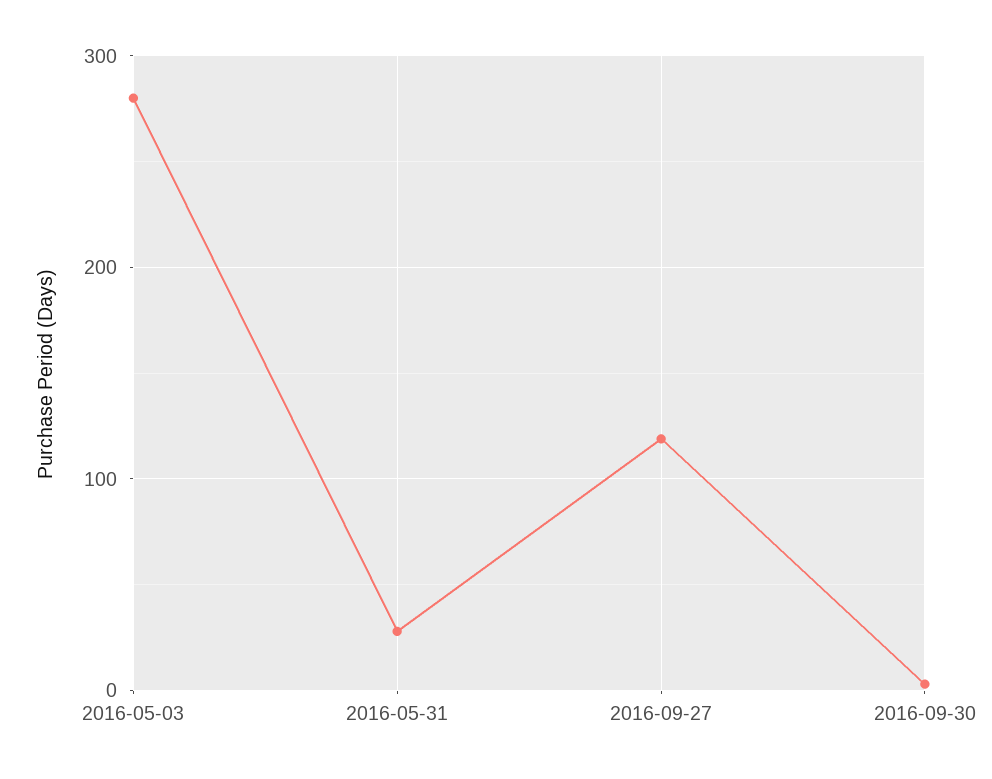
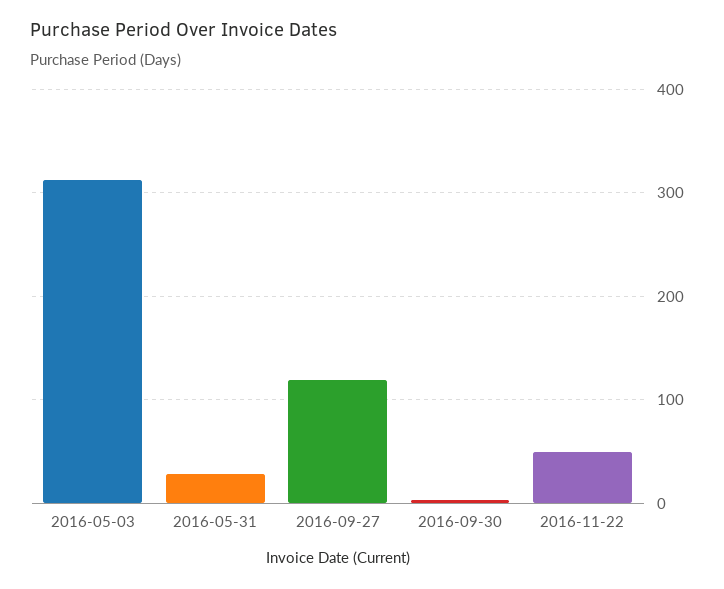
2016-05-03: 280 -> 310
2016-11-22: none -> 50

